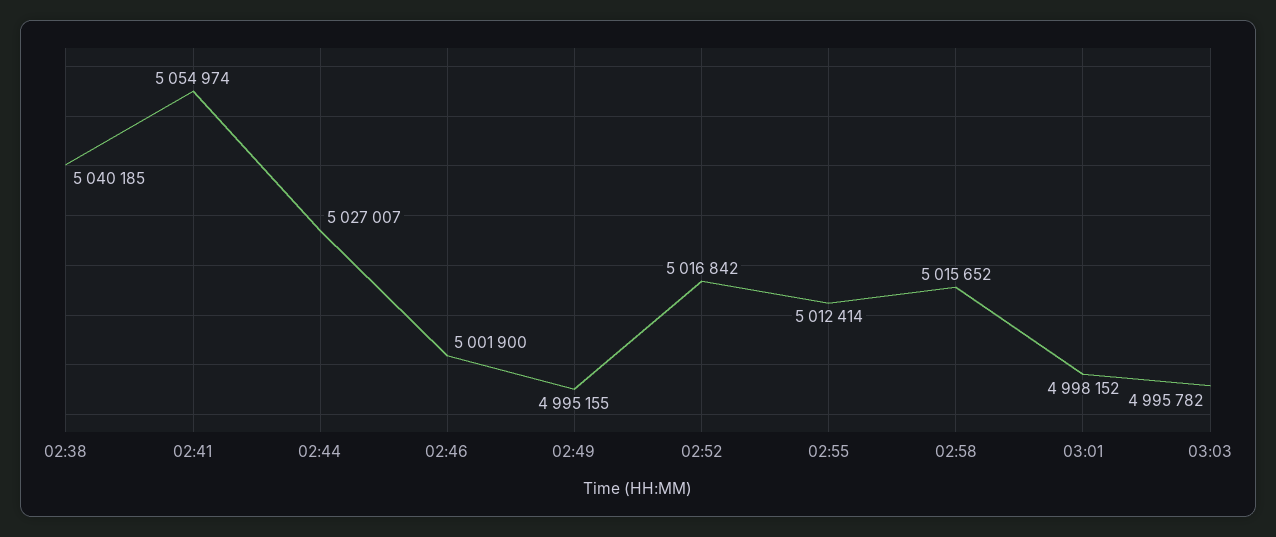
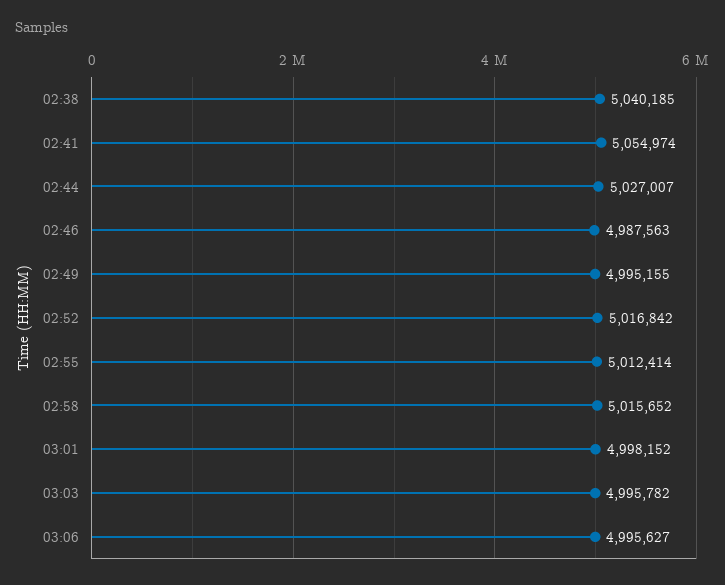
02:46: 5001900 -> 4987563
03:06: none -> 4995627

